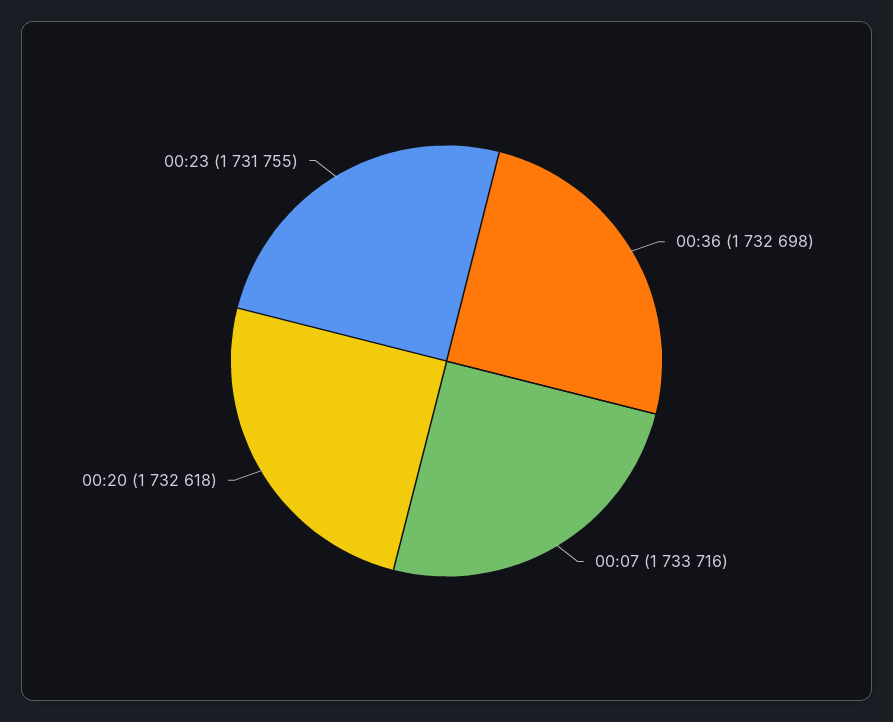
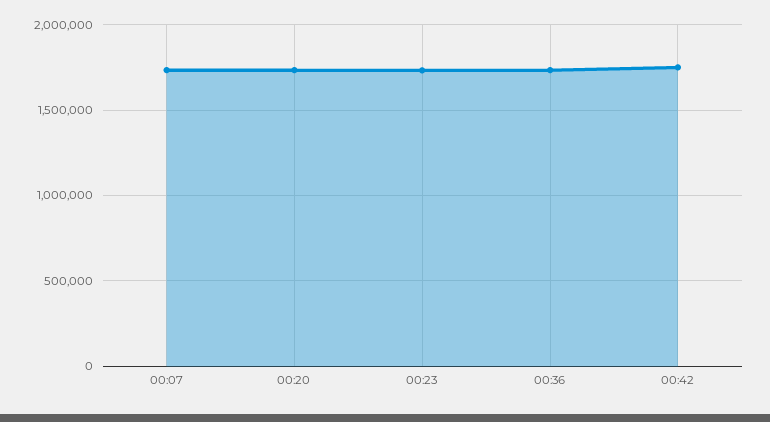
00:42: none -> 1750000

